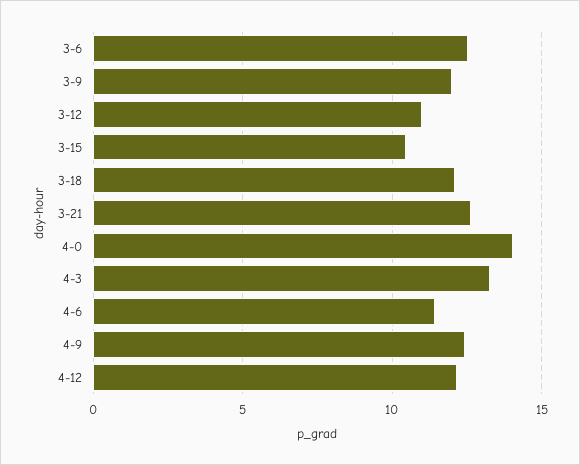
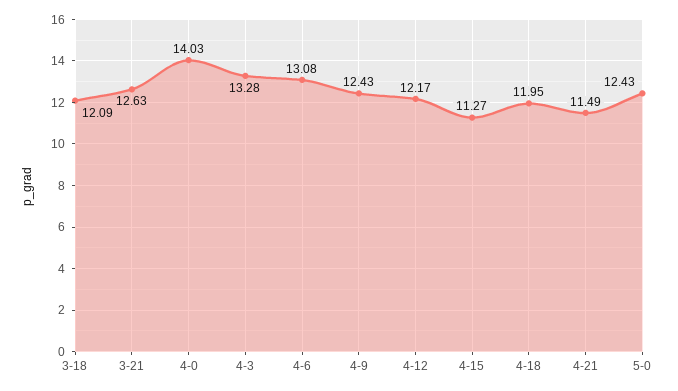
3-6: 12.5 -> none
3-9: 12 -> none
3-12: 11 -> none
3-15: 10.5 -> none
4-6: 11.5 -> 13.08
4-15: none -> 11.27
4-18: none -> 11.95
4-21: none -> 11.49
5-0: none -> 12.43

